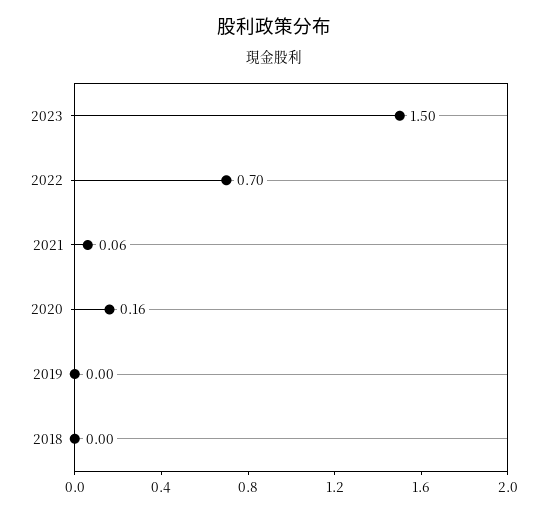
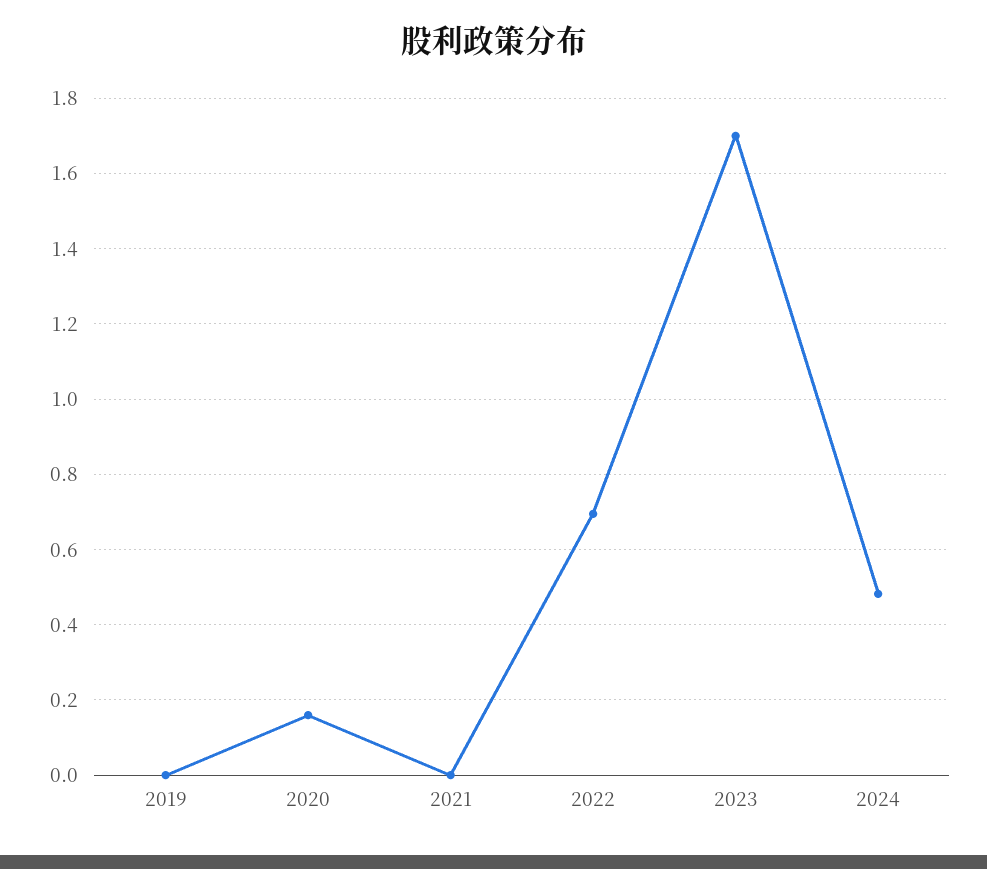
2023: 1.5 -> 1.7
2021: 0.06 -> 0
2018: 0 -> none
2024: none -> 0.48

